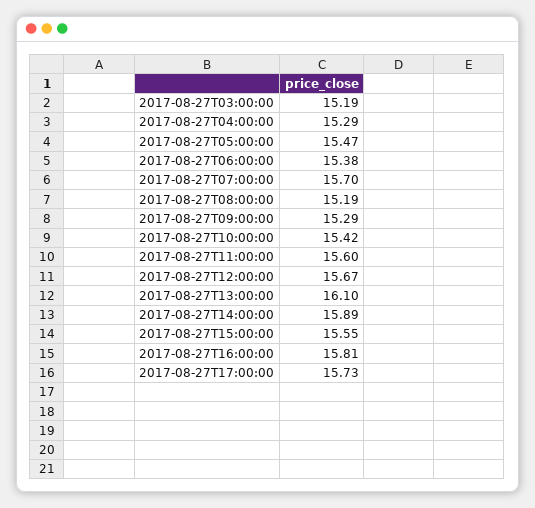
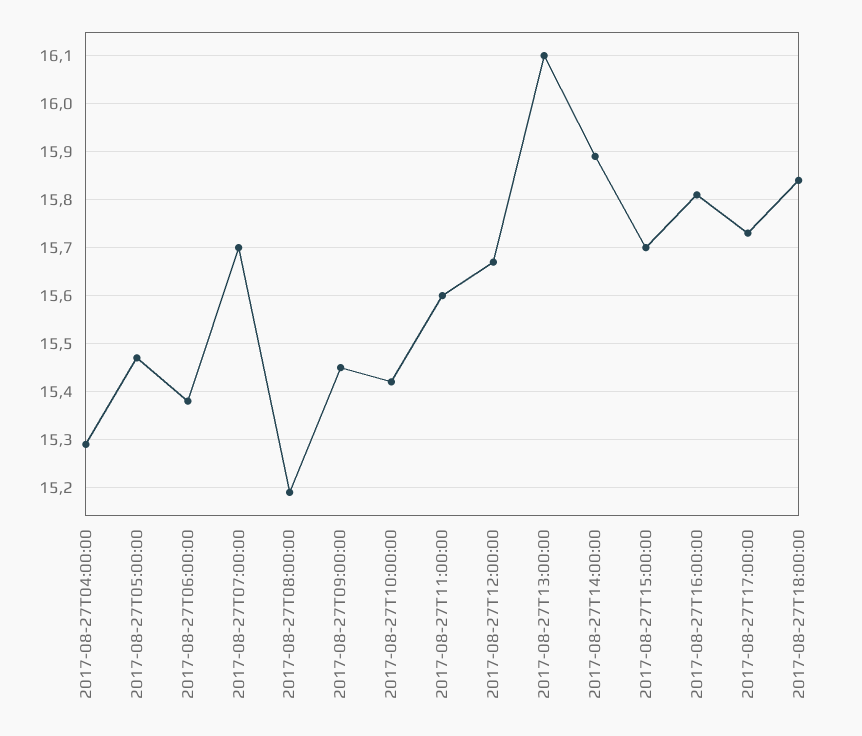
2017-08-27T03:00:00: 15.19 -> none
2017-08-27T09:00:00: 15.29 -> 15.45
2017-08-27T15:00:00: 15.55 -> 15.7
2017-08-27T18:00:00: none -> 15.85

